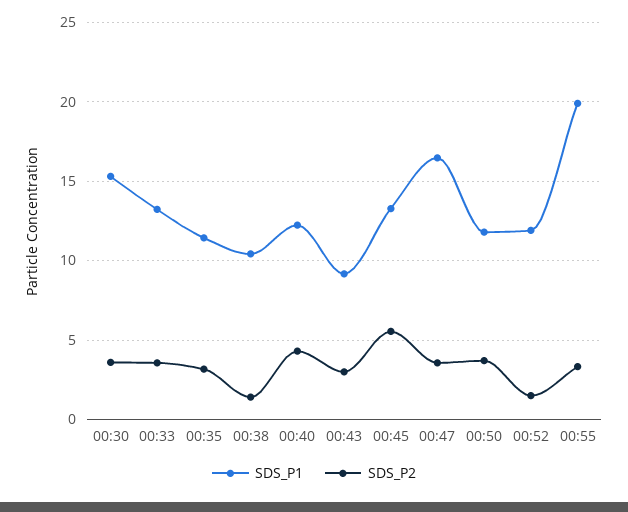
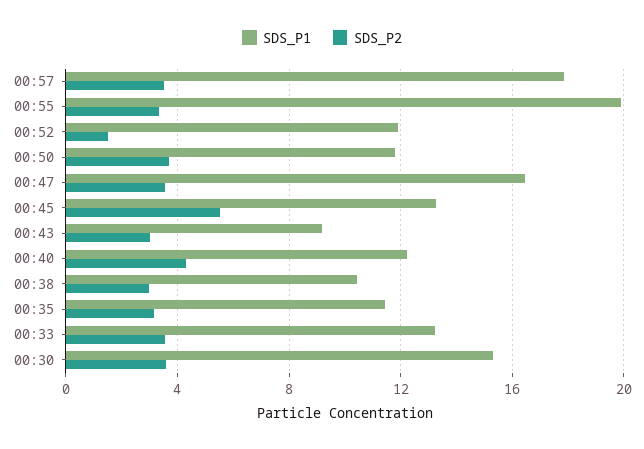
SDS_P2, 00:38: 1.5 -> 3
SDS_P1, 00:57: none -> 18
SDS_P2, 00:57: none -> 3.5

